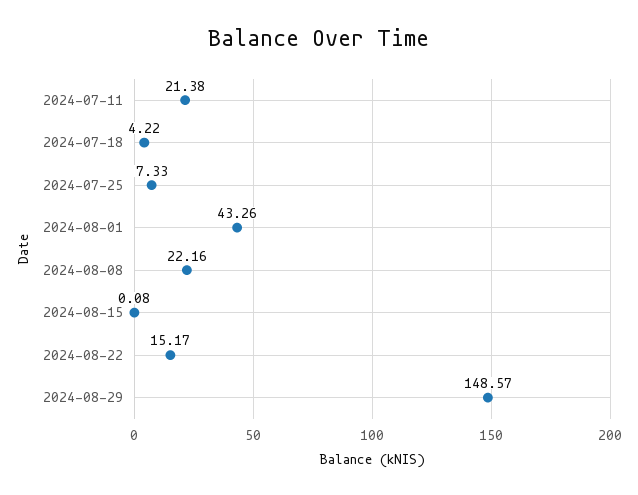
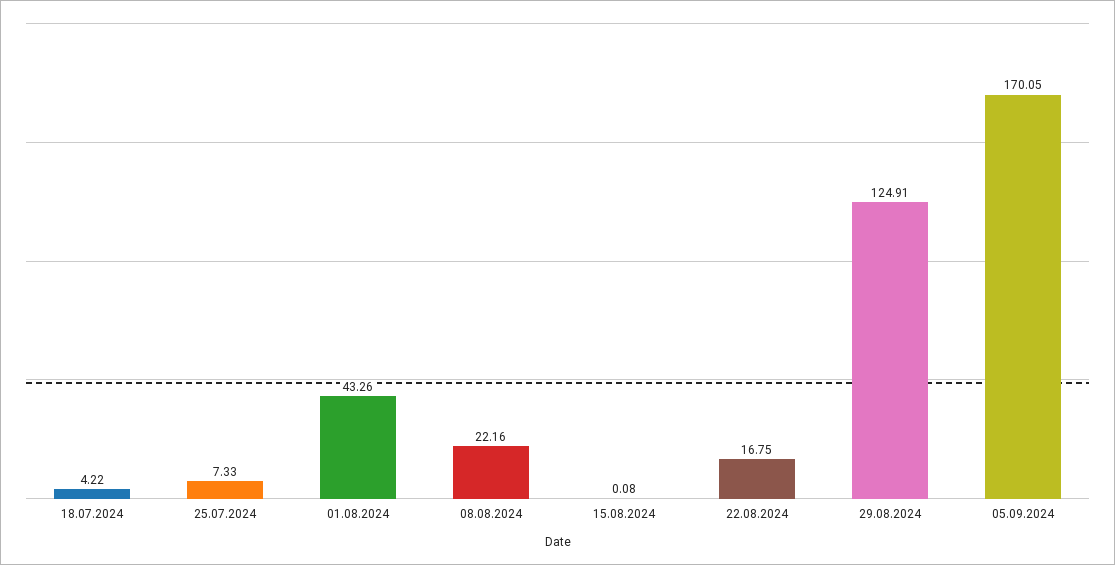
2024-07-11: 21.38 -> none
2024-08-22: 15.17 -> 16.75
2024-08-29: 148.57 -> 124.91
05.09.2024: none -> 170.05

